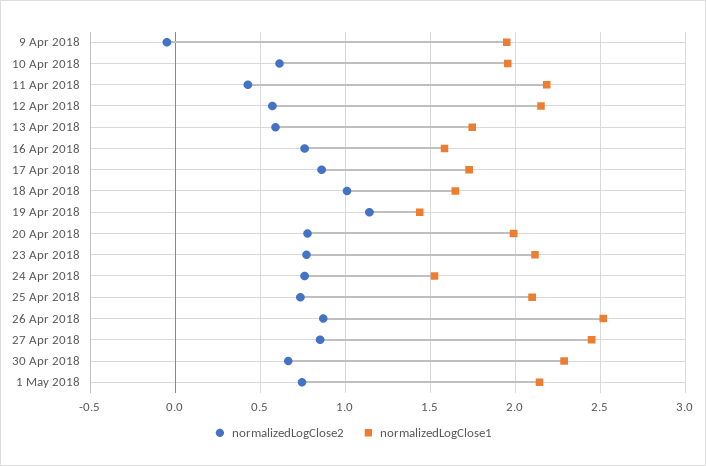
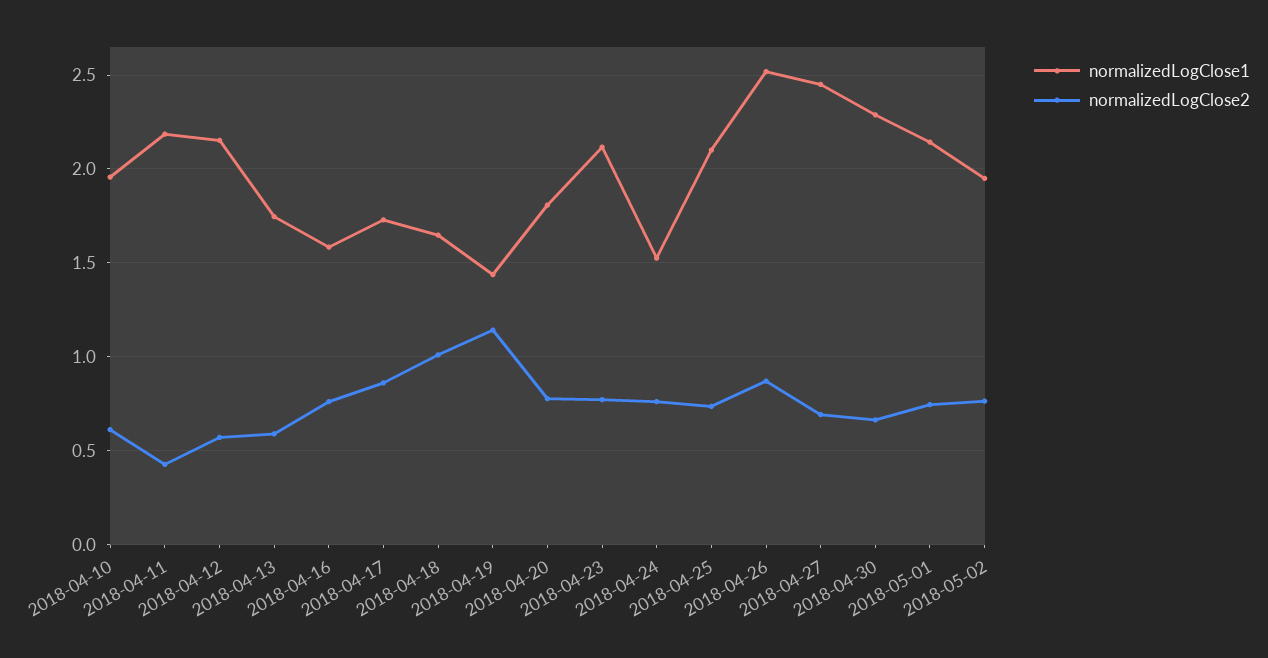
normalizedLogClose2, 9 Apr 2018: -0.05 -> none
normalizedLogClose1, 9 Apr 2018: 1.95 -> none
normalizedLogClose1, 20 Apr 2018: 2 -> 1.8
normalizedLogClose2, 27 Apr 2018: 0.85 -> 0.7
normalizedLogClose1, 2018-05-02: none -> 1.95
normalizedLogClose2, 2018-05-02: none -> 0.75

